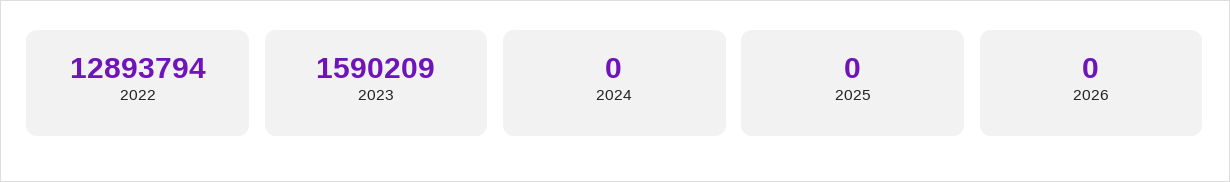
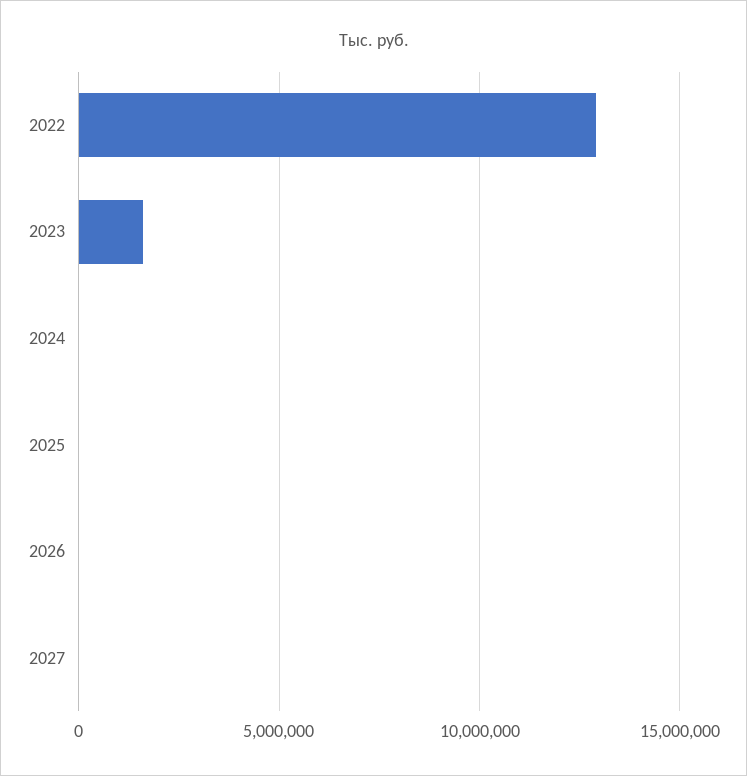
2027: none -> 0

